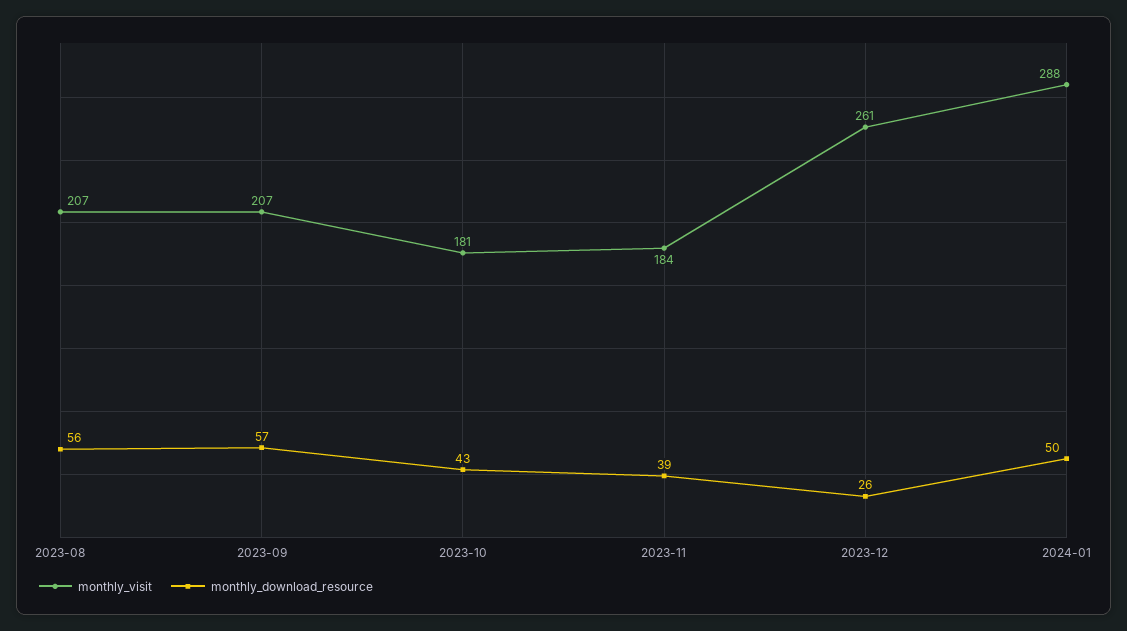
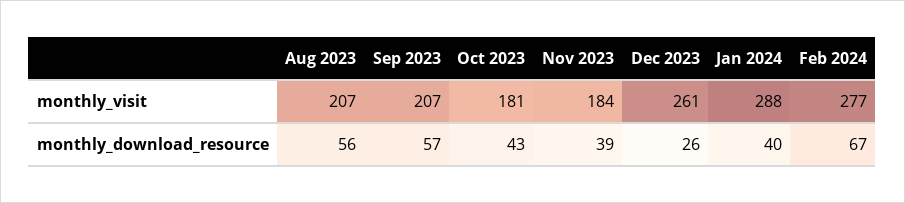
monthly_download_resource, 2024-01: 50 -> 40
monthly_visit, Feb 2024: none -> 277
monthly_download_resource, Feb 2024: none -> 67

